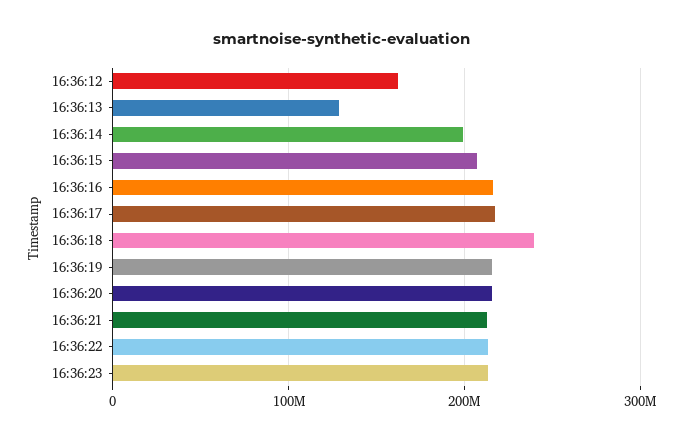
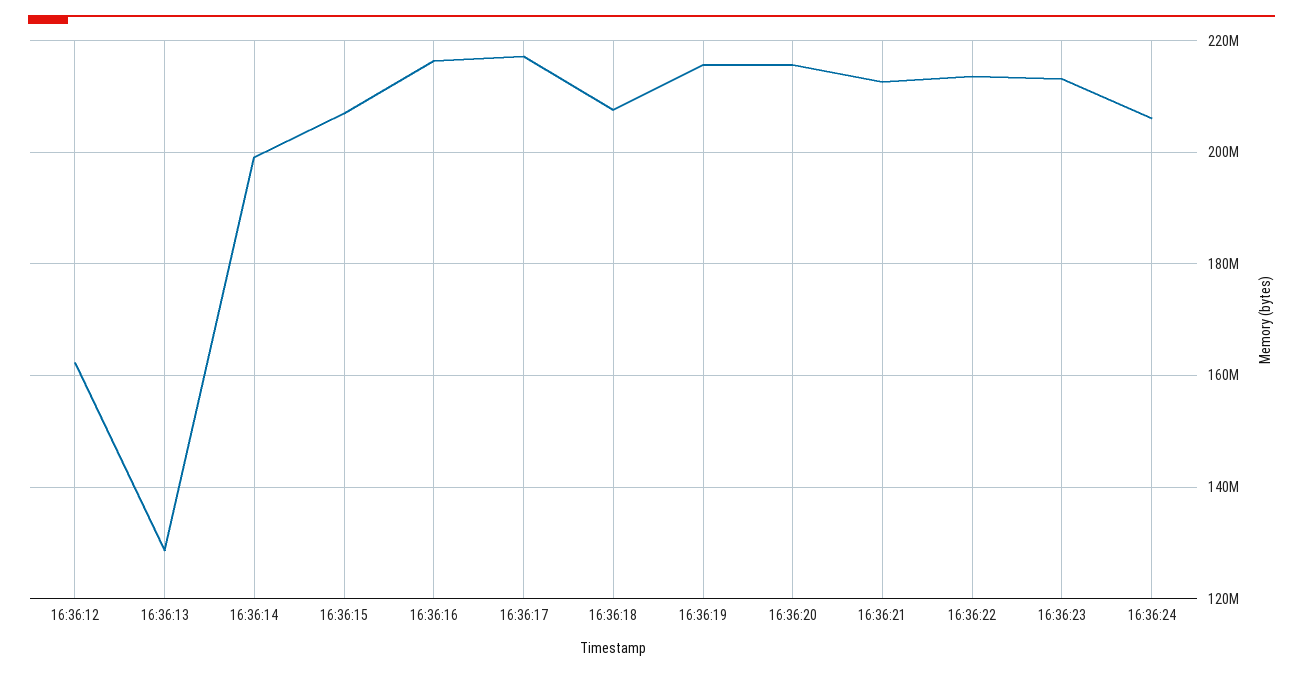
16:36:18: 240000000 -> 208000000
16:36:24: none -> 206000000

